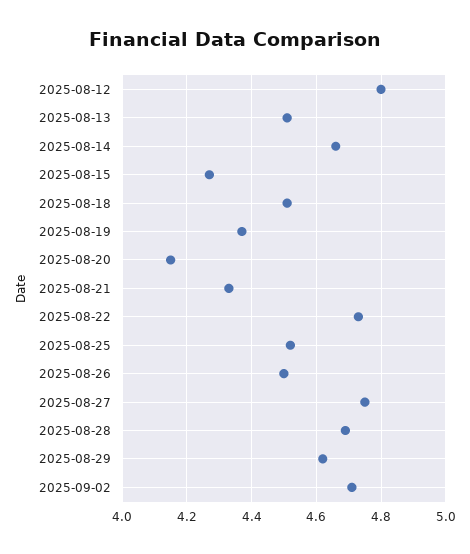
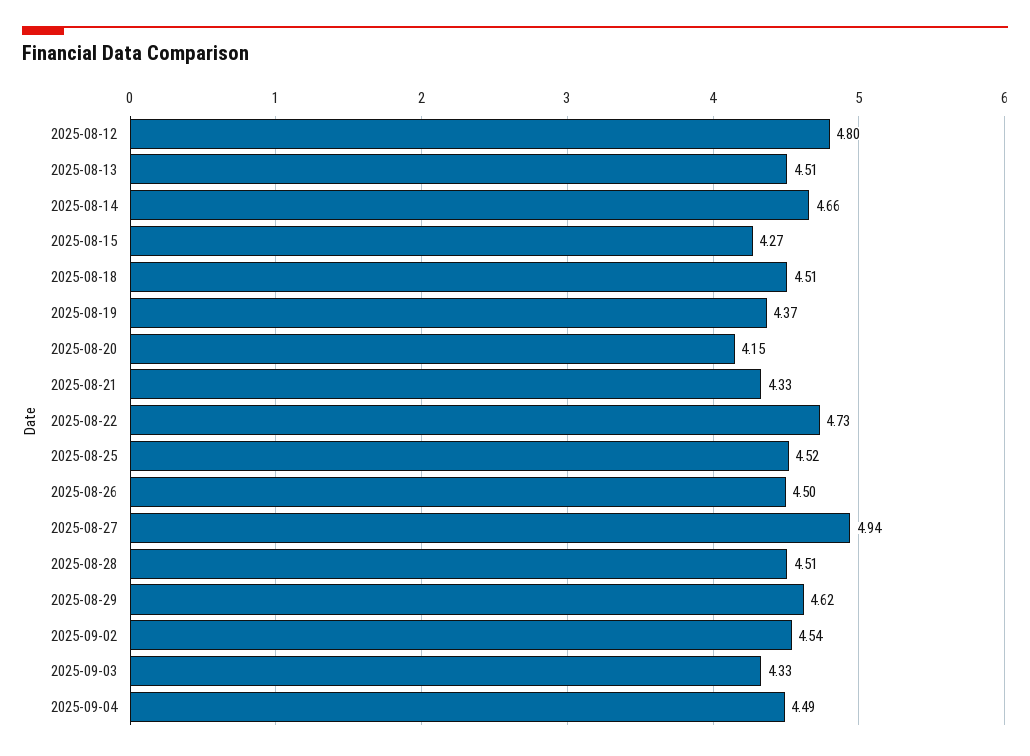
2025-08-27: 4.75 -> 4.94
2025-08-28: 4.7 -> 4.51
2025-09-02: 4.7 -> 4.54
2025-09-03: none -> 4.33
2025-09-04: none -> 4.49

